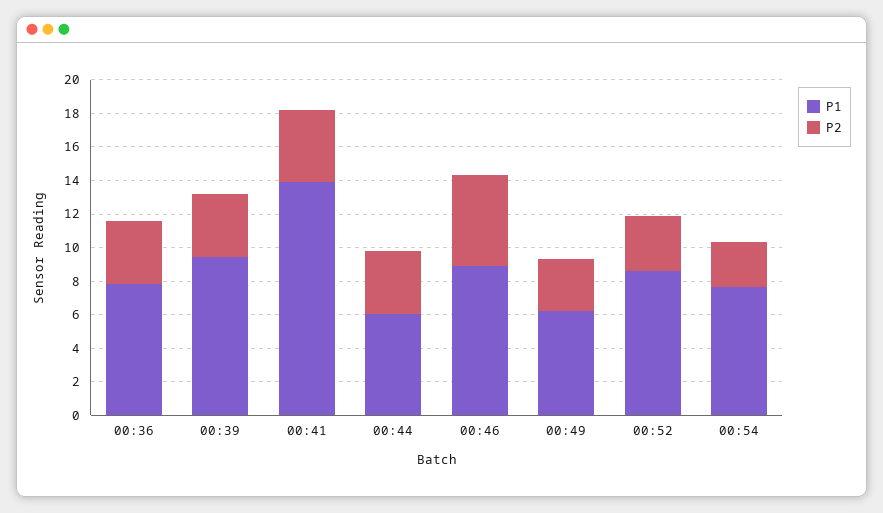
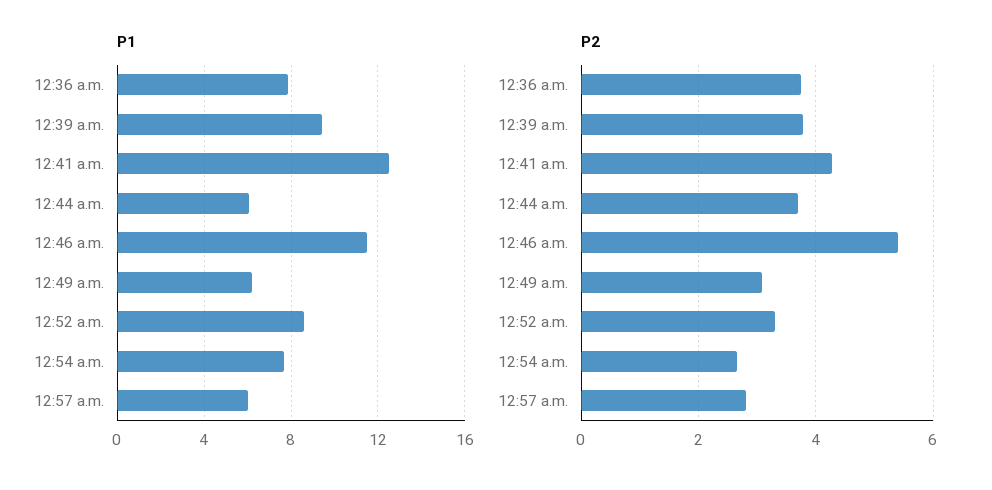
P1, 00:41: 14 -> 12.5
P1, 00:46: 9 -> 11.5
P1, 12:57 a.m.: none -> 6
P2, 12:57 a.m.: none -> 2.8

